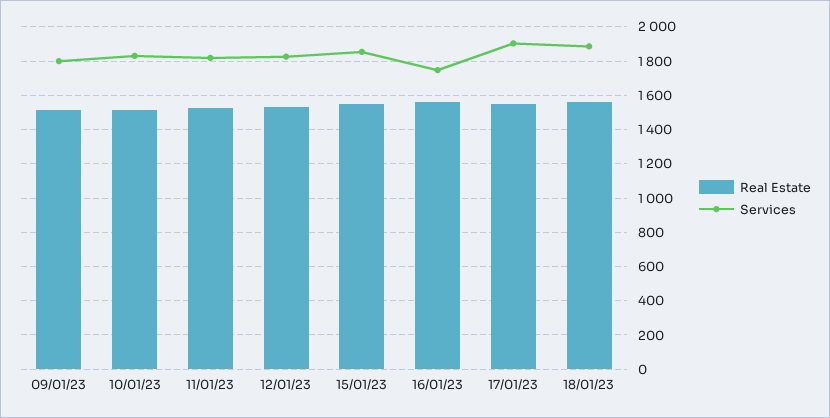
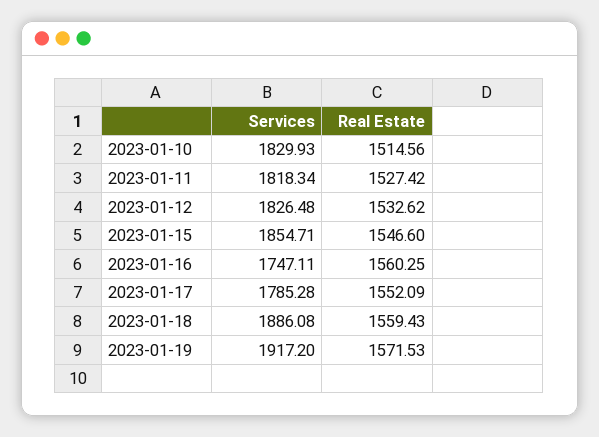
Real Estate, 09/01/23: 1500 -> none
Services, 09/01/23: 1800 -> none
Services, 17/01/23: 1900 -> 1785.28
Services, 2023-01-19: none -> 1917.2
Real Estate, 2023-01-19: none -> 1571.53

